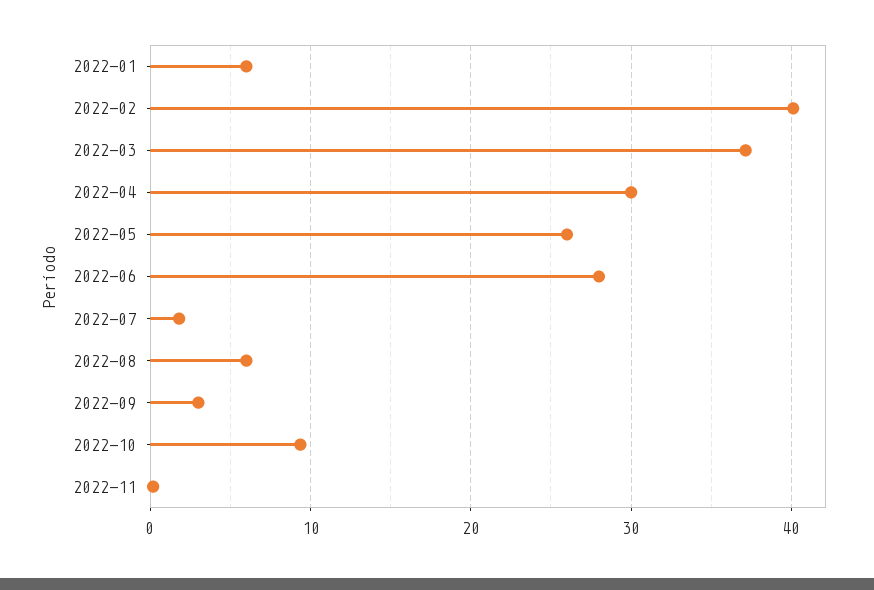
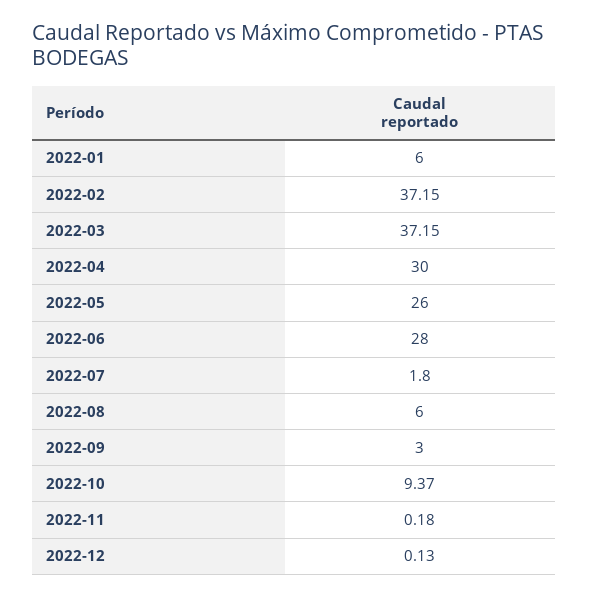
2022-02: 40 -> 37.15
2022-12: none -> 0.13

